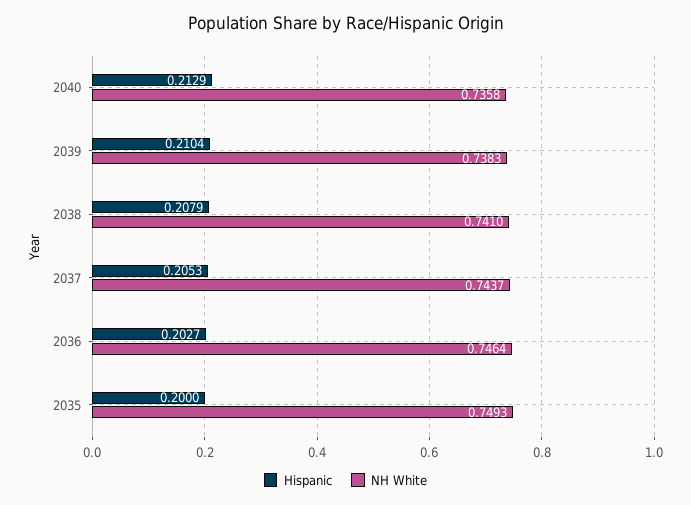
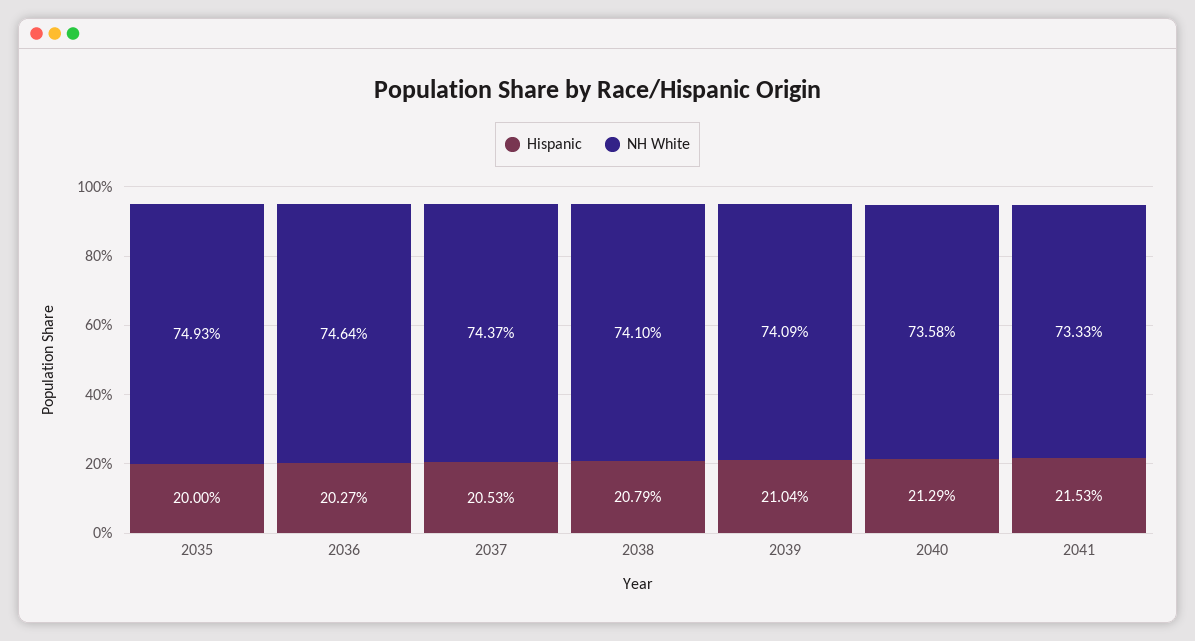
NH White, 2039: 0.7383 -> 0.7409
Hispanic, 2041: none -> 0.2153
NH White, 2041: none -> 0.7333

